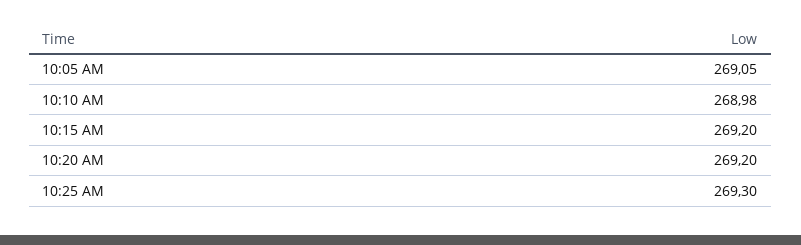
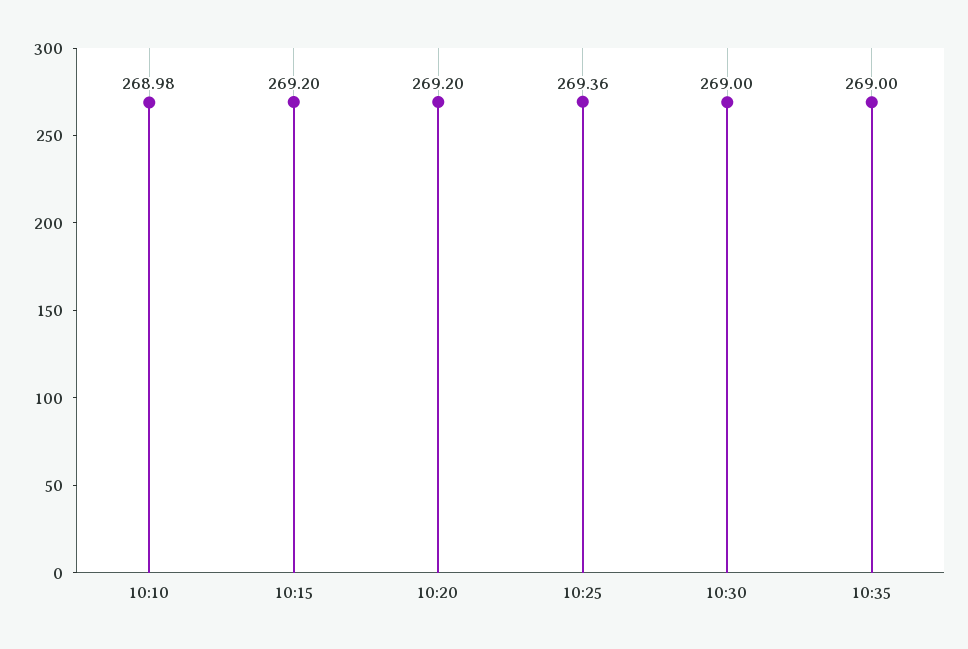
10:05 AM: 269.05 -> none
10:25 AM: 269.3 -> 269.36
10:30: none -> 269
10:35: none -> 269

